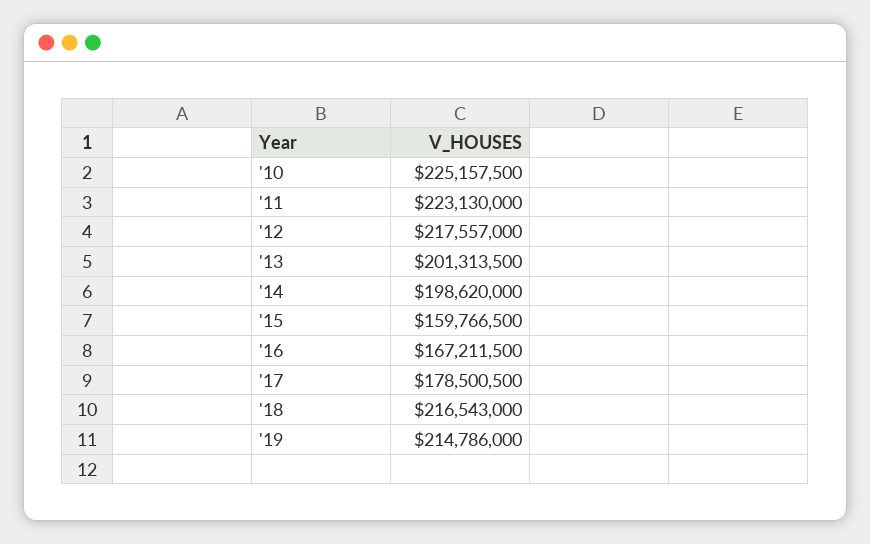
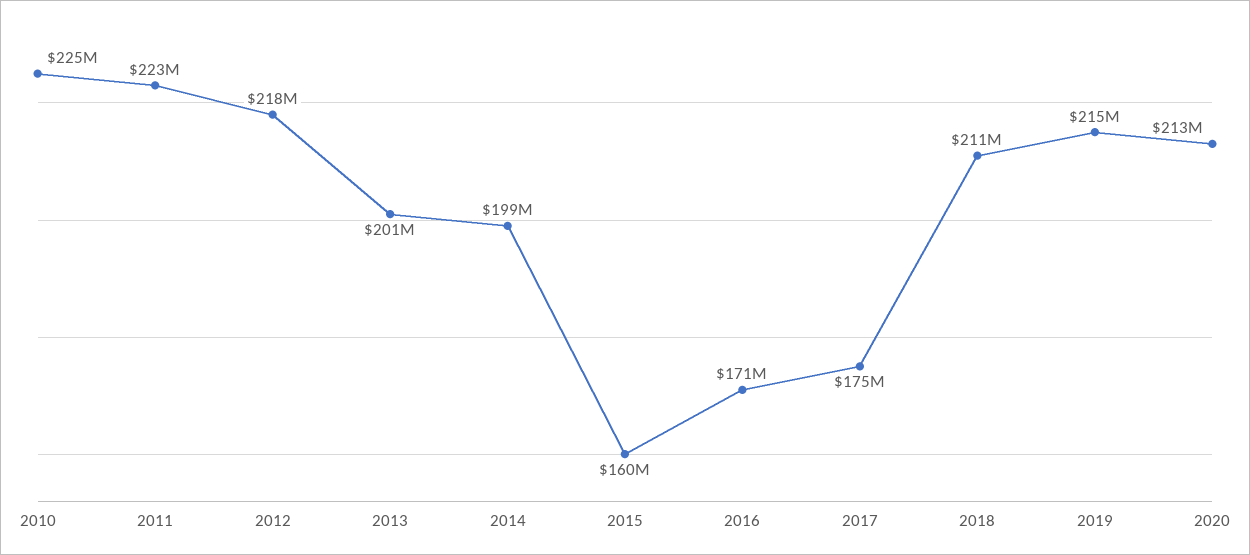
'16: 167211500 -> 171000000
'17: 178500500 -> 175000000
'18: 216543000 -> 211000000
2020: none -> 213000000

